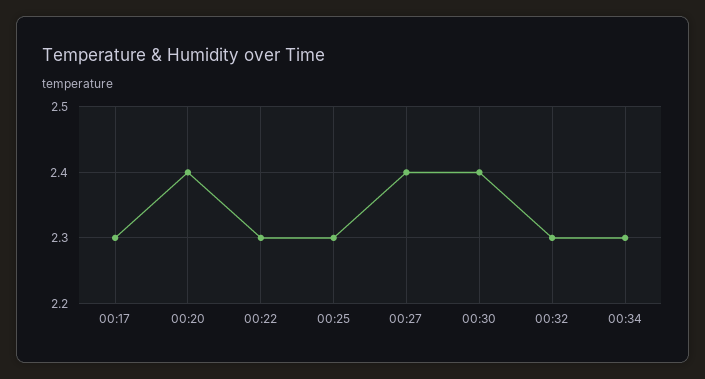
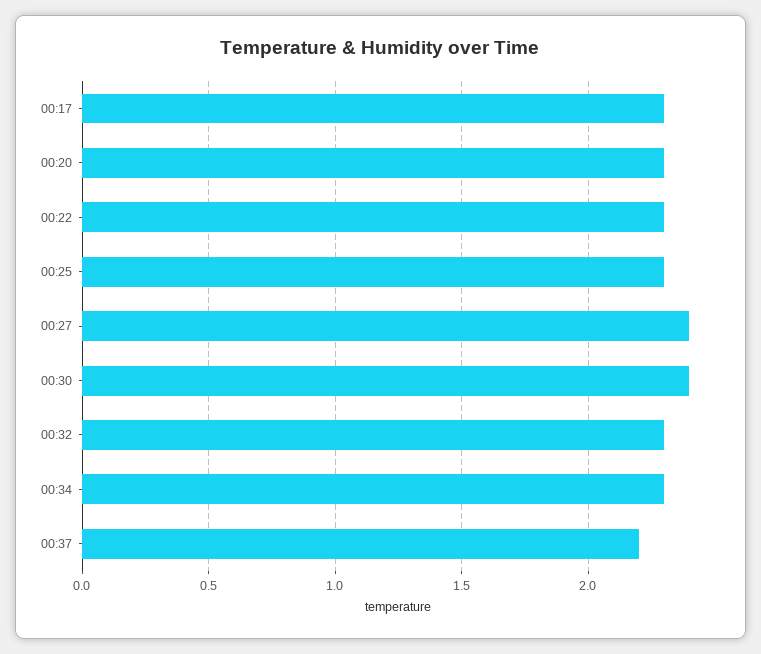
00:20: 2.4 -> 2.3
00:37: none -> 2.2

